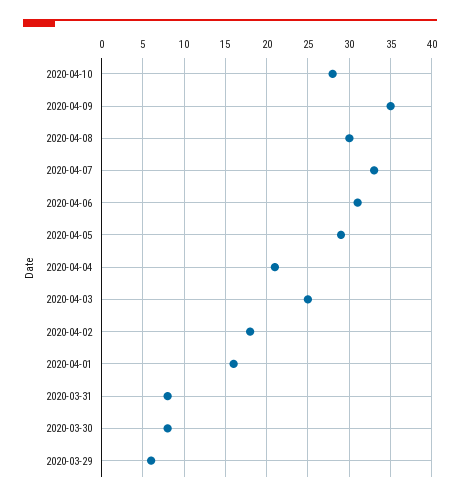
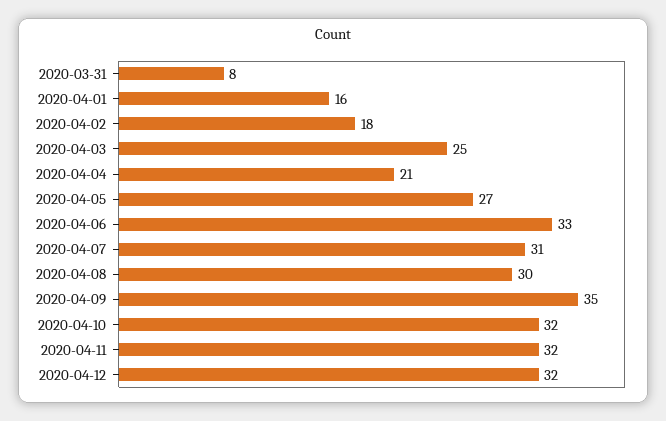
2020-04-10: 28 -> 32
2020-04-07: 33 -> 31
2020-04-06: 31 -> 33
2020-04-05: 29 -> 27
2020-03-30: 8 -> none
2020-03-29: 6 -> none
2020-04-11: none -> 32
2020-04-12: none -> 32

